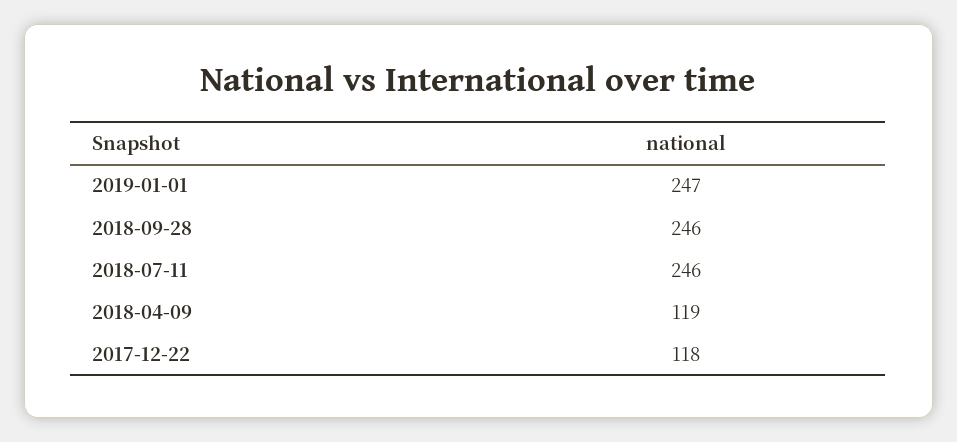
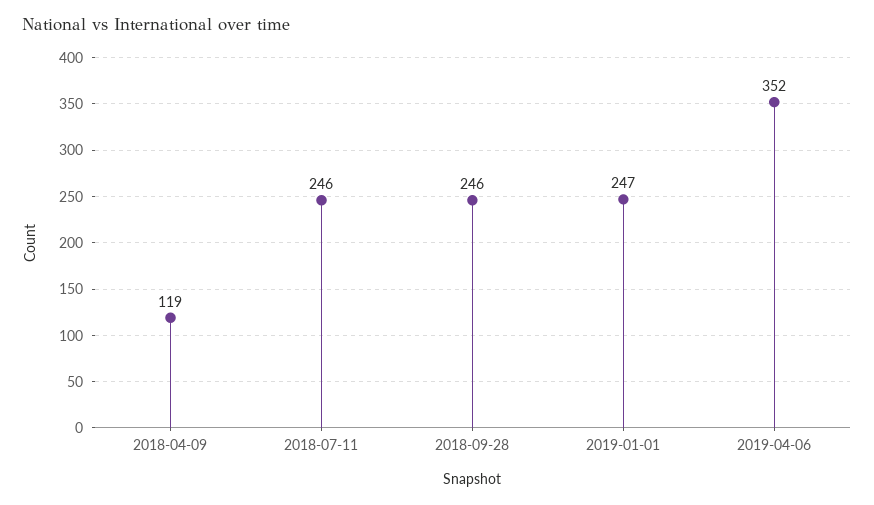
2017-12-22: 118 -> none
2019-04-06: none -> 352

